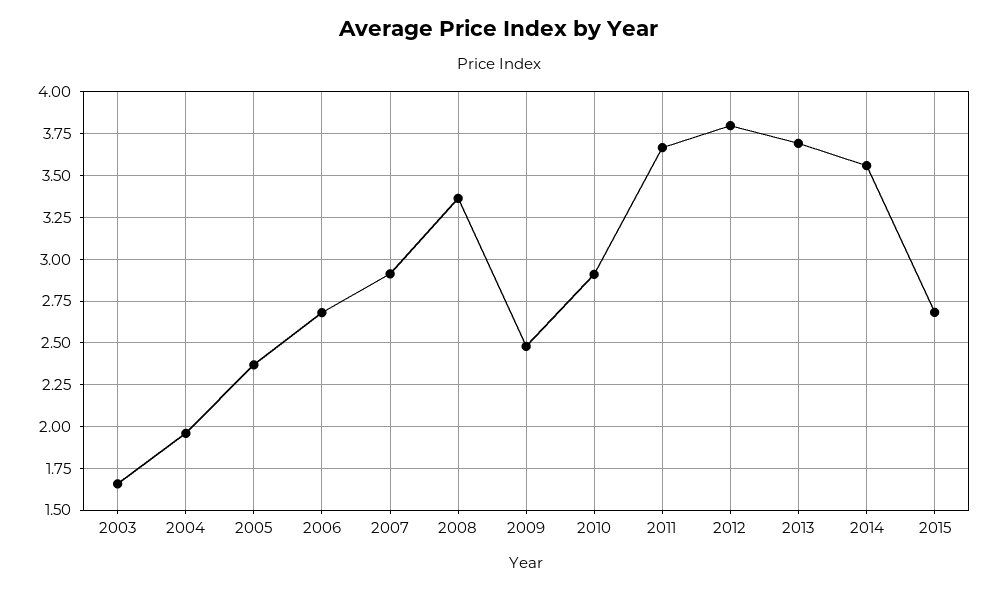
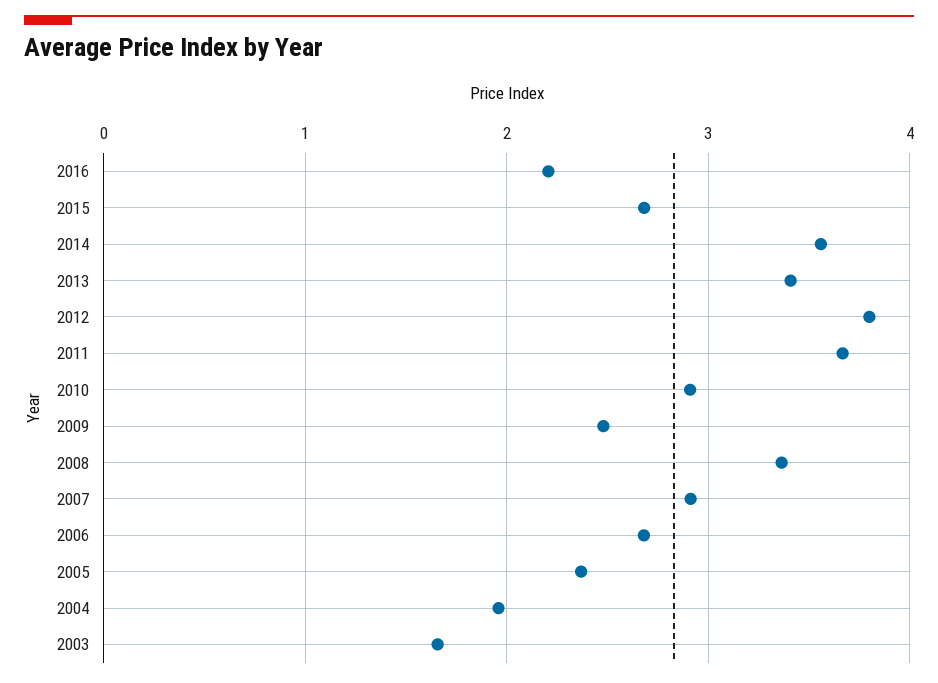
2013: 3.7 -> 3.4
2016: none -> 2.2

